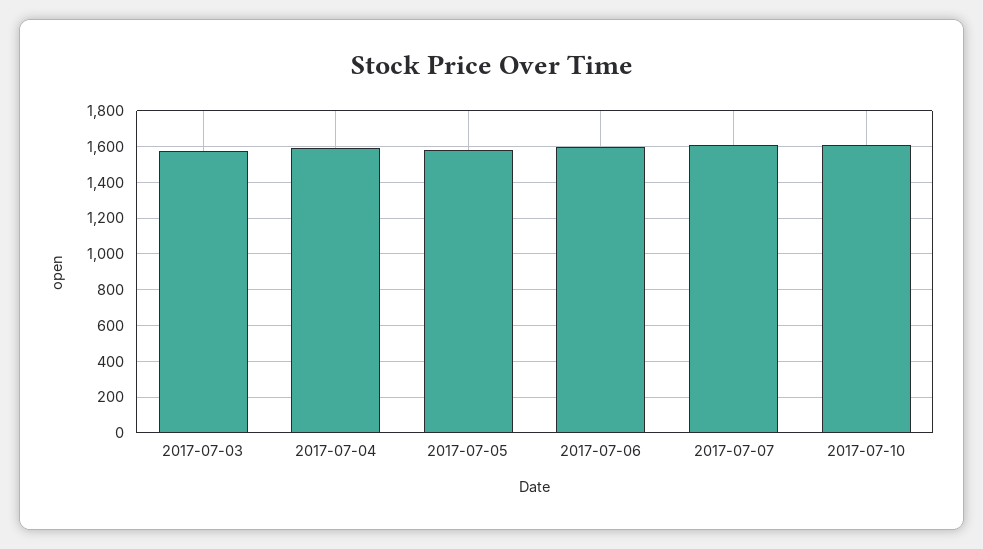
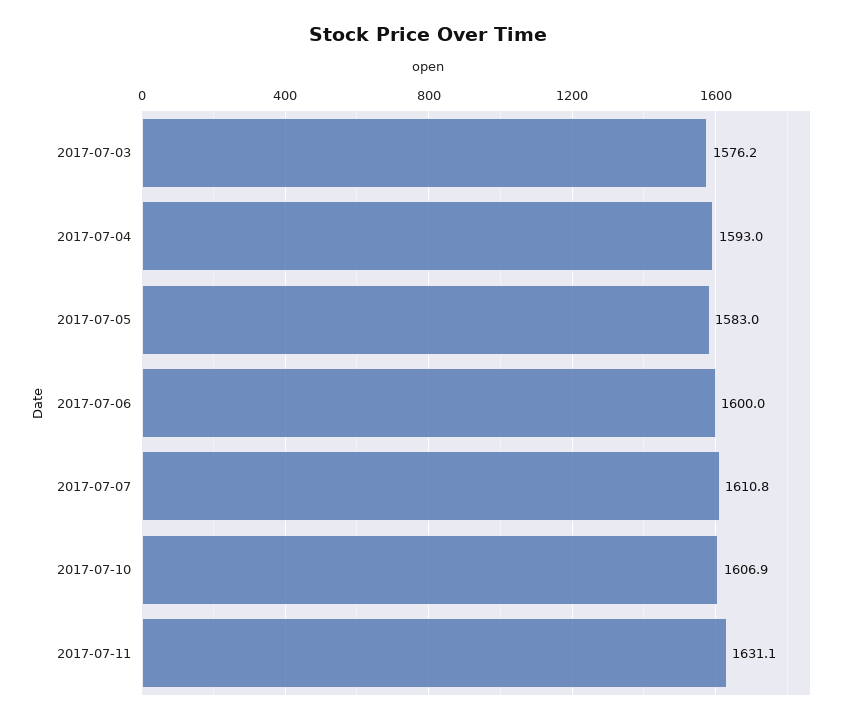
2017-07-11: none -> 1631.1

